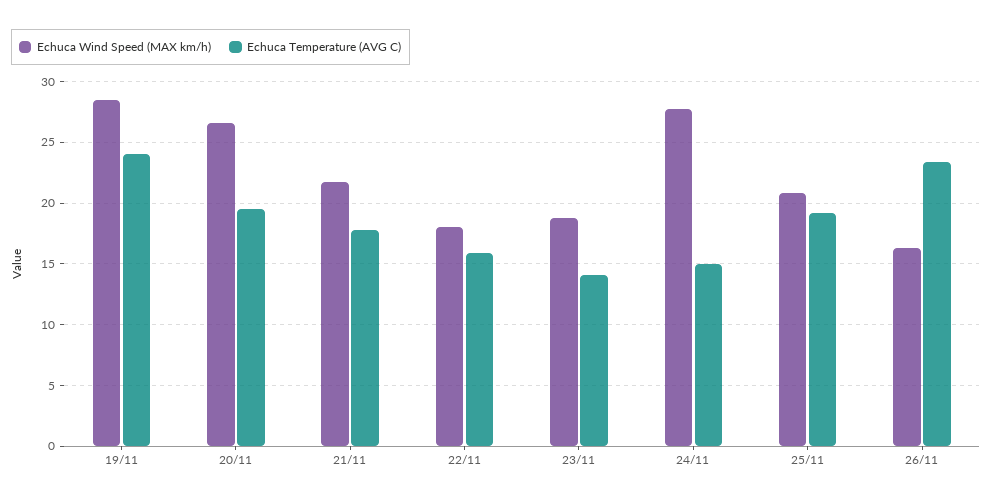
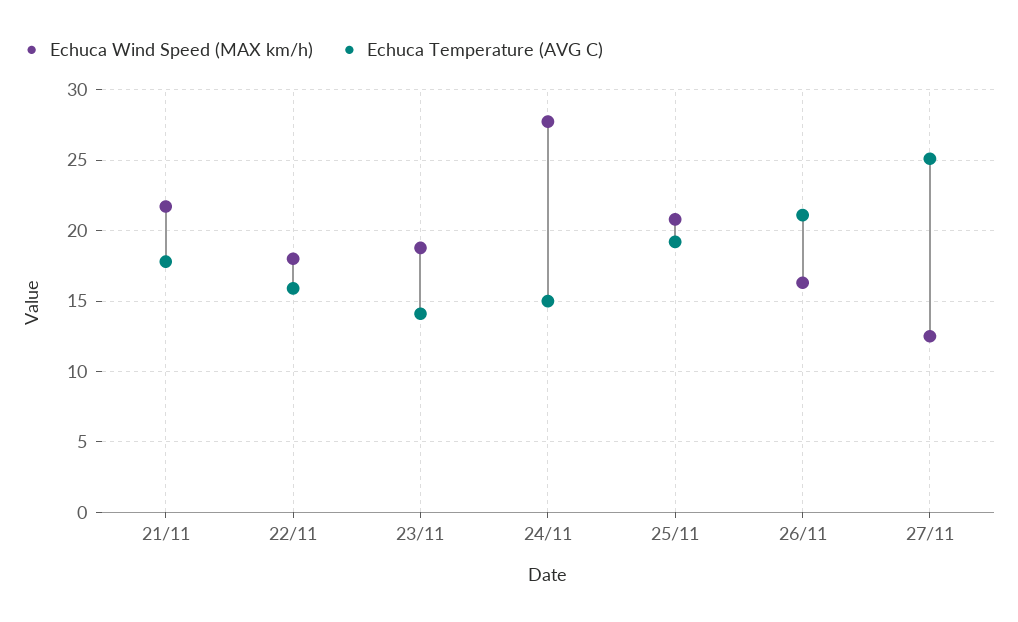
Echuca Wind Speed (MAX km/h), 19/11: 28.5 -> none
Echuca Temperature (AVG C), 19/11: 24 -> none
Echuca Wind Speed (MAX km/h), 20/11: 26.5 -> none
Echuca Temperature (AVG C), 20/11: 19.5 -> none
Echuca Temperature (AVG C), 26/11: 23.5 -> 21
Echuca Wind Speed (MAX km/h), 27/11: none -> 12.5
Echuca Temperature (AVG C), 27/11: none -> 25

